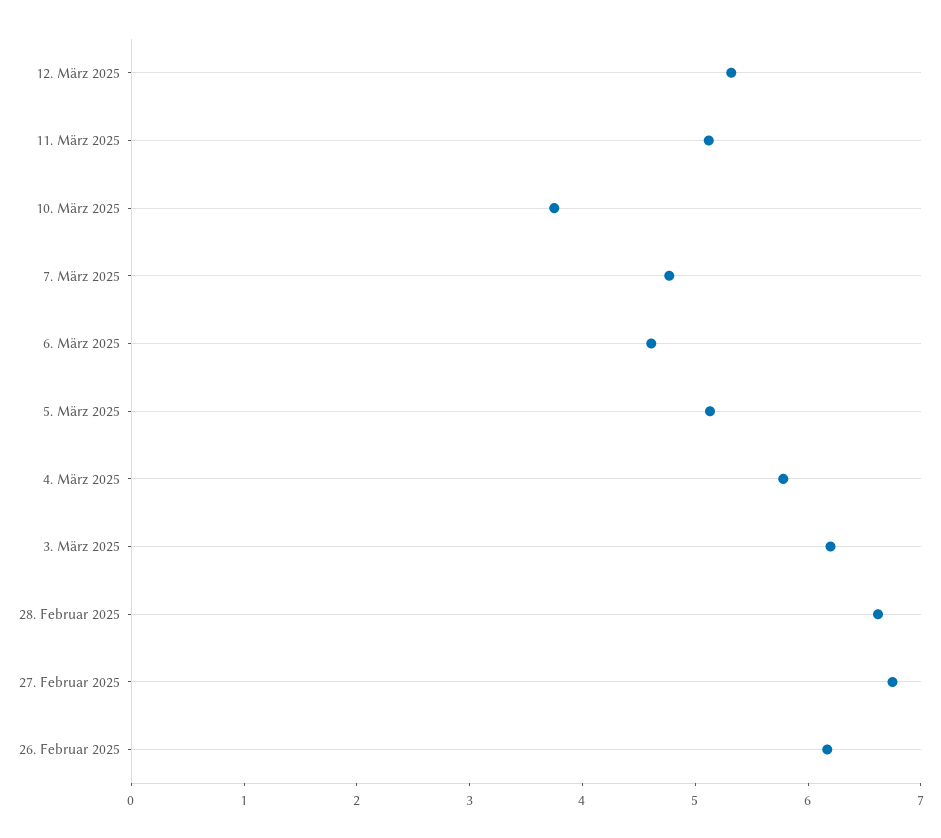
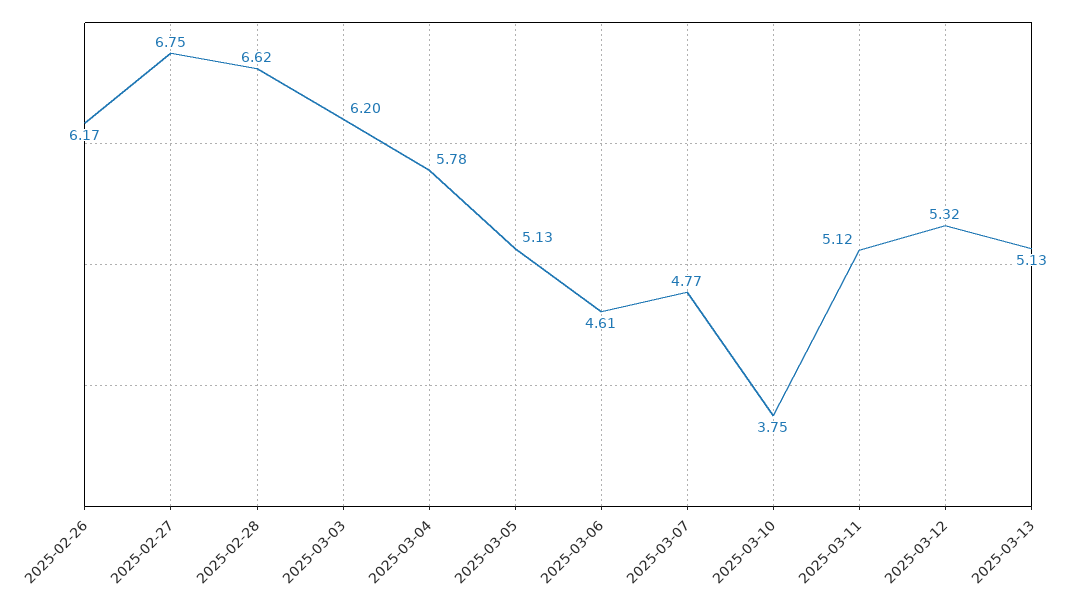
2025-03-13: none -> 5.13

